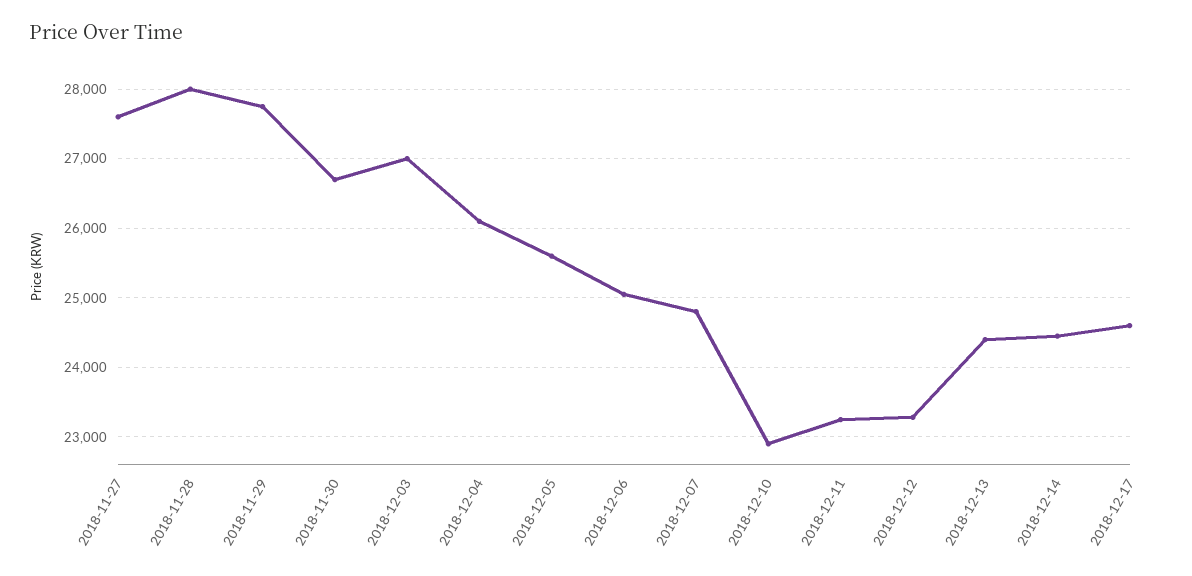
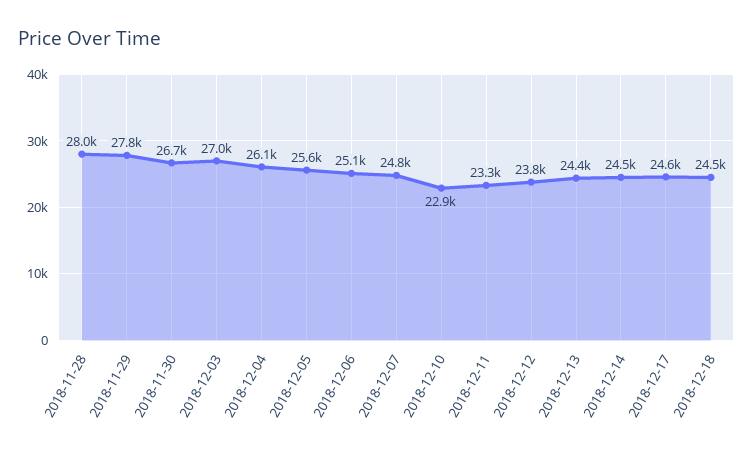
2018-11-27: 27600 -> none
2018-12-12: 23300 -> 23800
2018-12-18: none -> 24500

